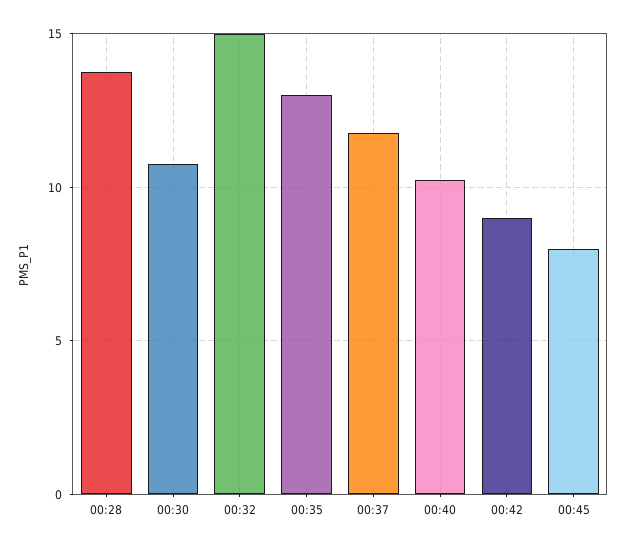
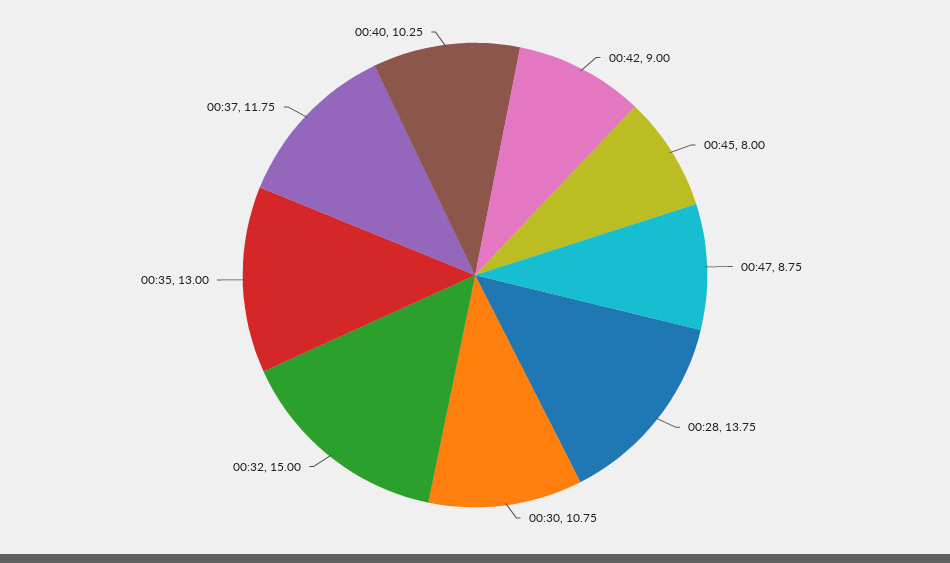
00:47: none -> 8.75

